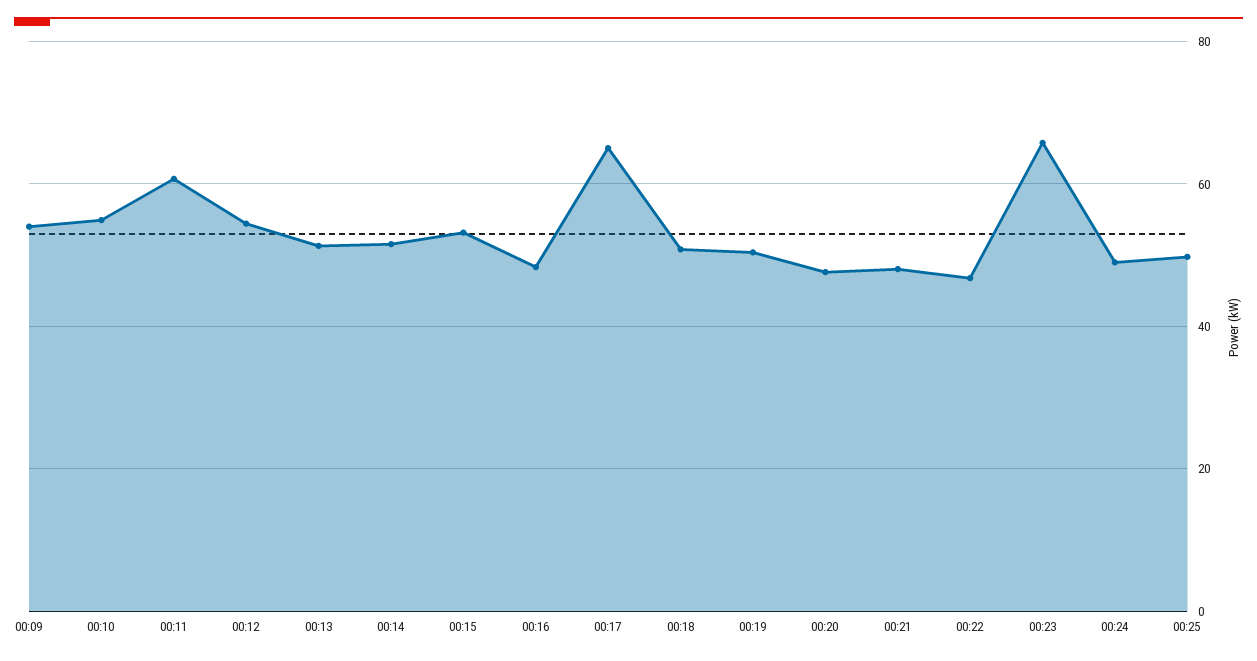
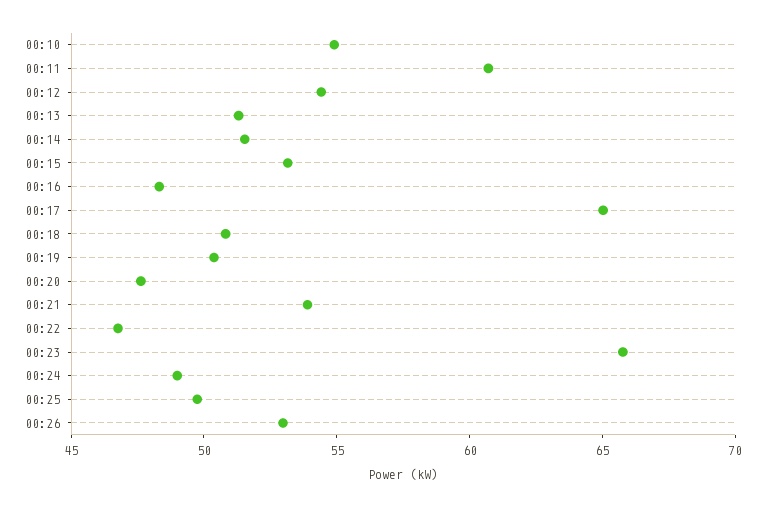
00:09: 54 -> none
00:21: 48 -> 54
00:26: none -> 53

